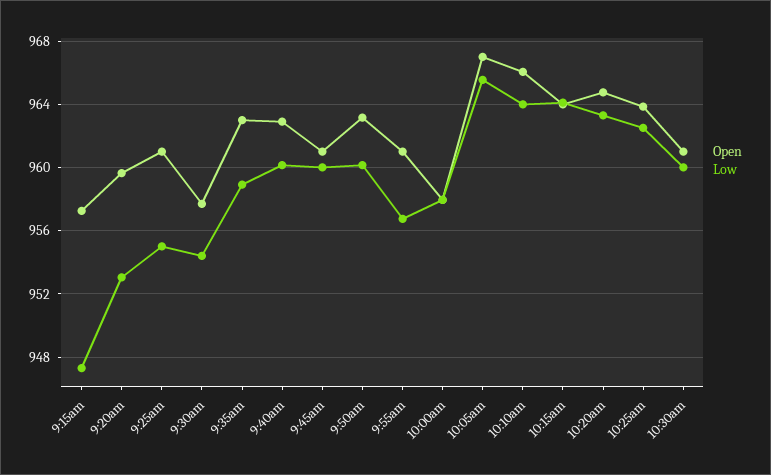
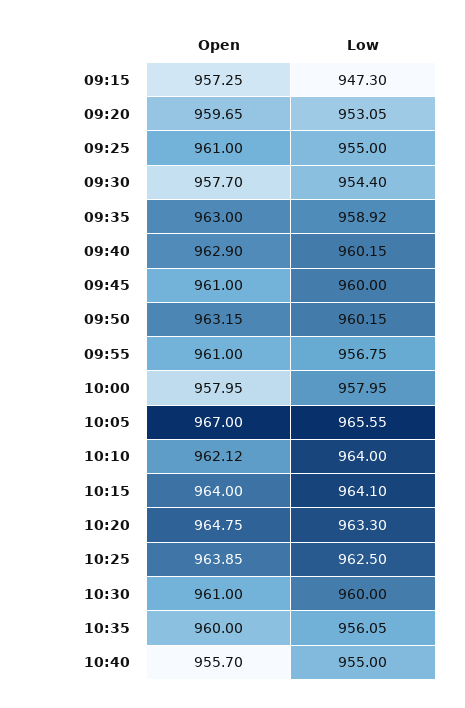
Open, 10:10am: 966 -> 962.12
Open, 10:35: none -> 960
Low, 10:35: none -> 956.05
Open, 10:40: none -> 955.7
Low, 10:40: none -> 955

